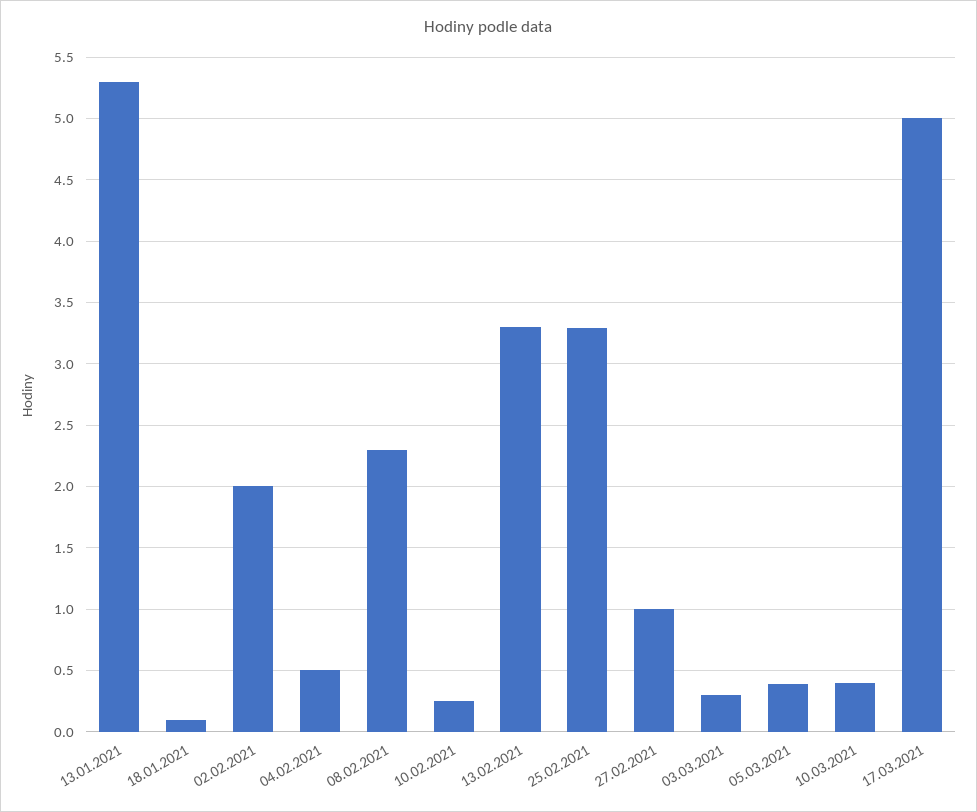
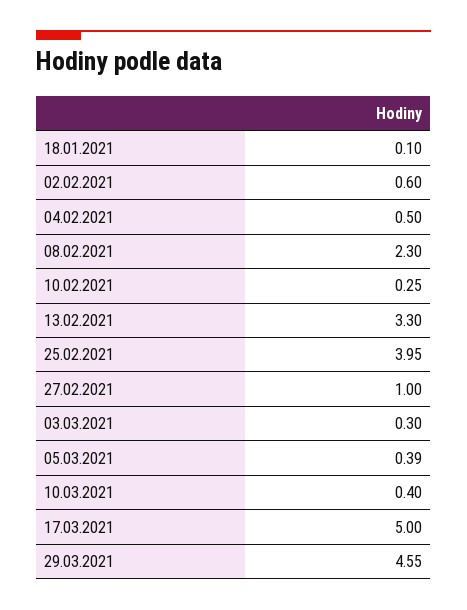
13.01.2021: 5.3 -> none
02.02.2021: 2 -> 0.6
25.02.2021: 3.3 -> 3.95
29.03.2021: none -> 4.55

